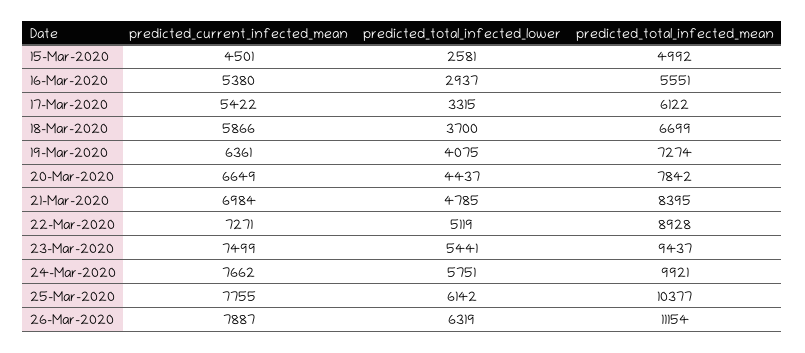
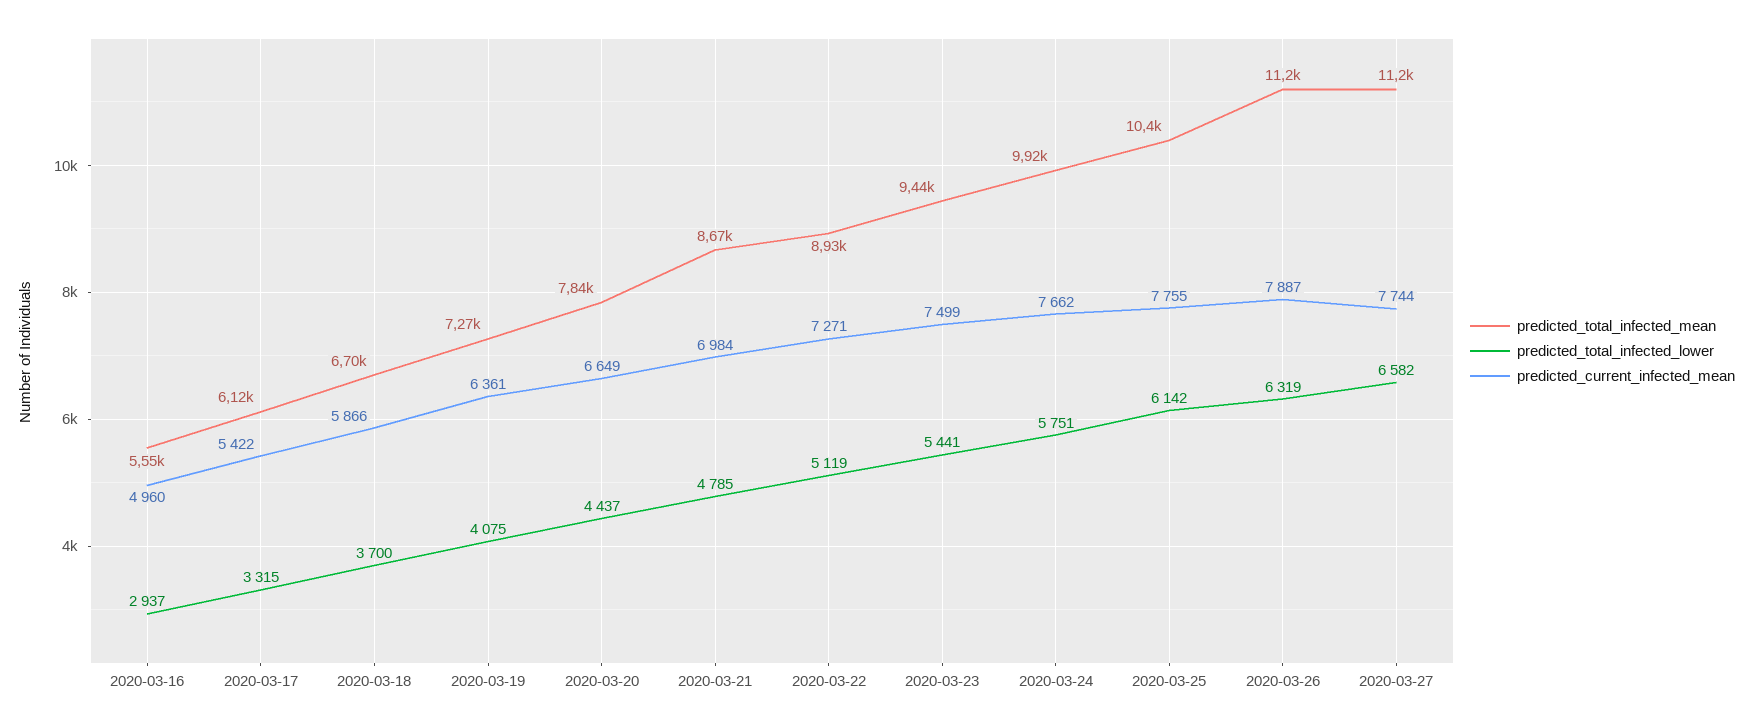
predicted_current_infected_mean, 15-Mar-2020: 4501 -> none
predicted_total_infected_lower, 15-Mar-2020: 2581 -> none
predicted_total_infected_mean, 15-Mar-2020: 4992 -> none
predicted_current_infected_mean, 16-Mar-2020: 5380 -> 4960
predicted_total_infected_mean, 21-Mar-2020: 8395 -> 8670
predicted_total_infected_mean, 2020-03-27: none -> 11200
predicted_total_infected_lower, 2020-03-27: none -> 6582
predicted_current_infected_mean, 2020-03-27: none -> 7744

